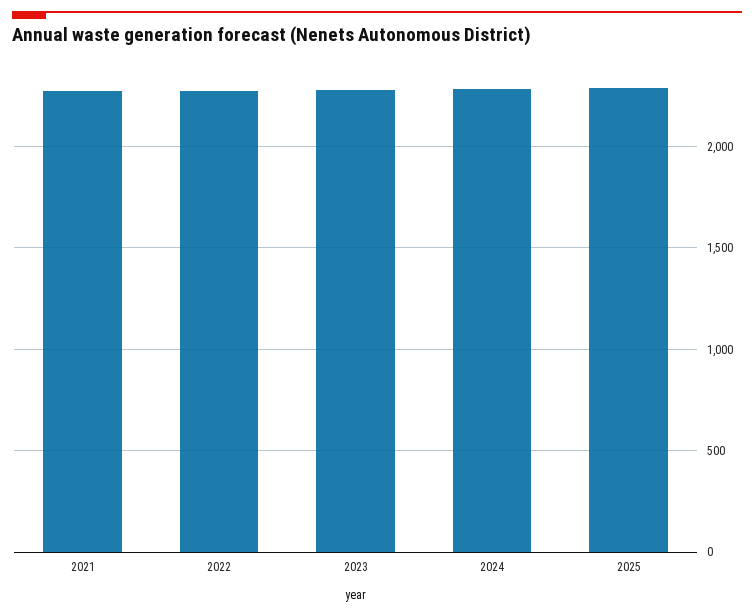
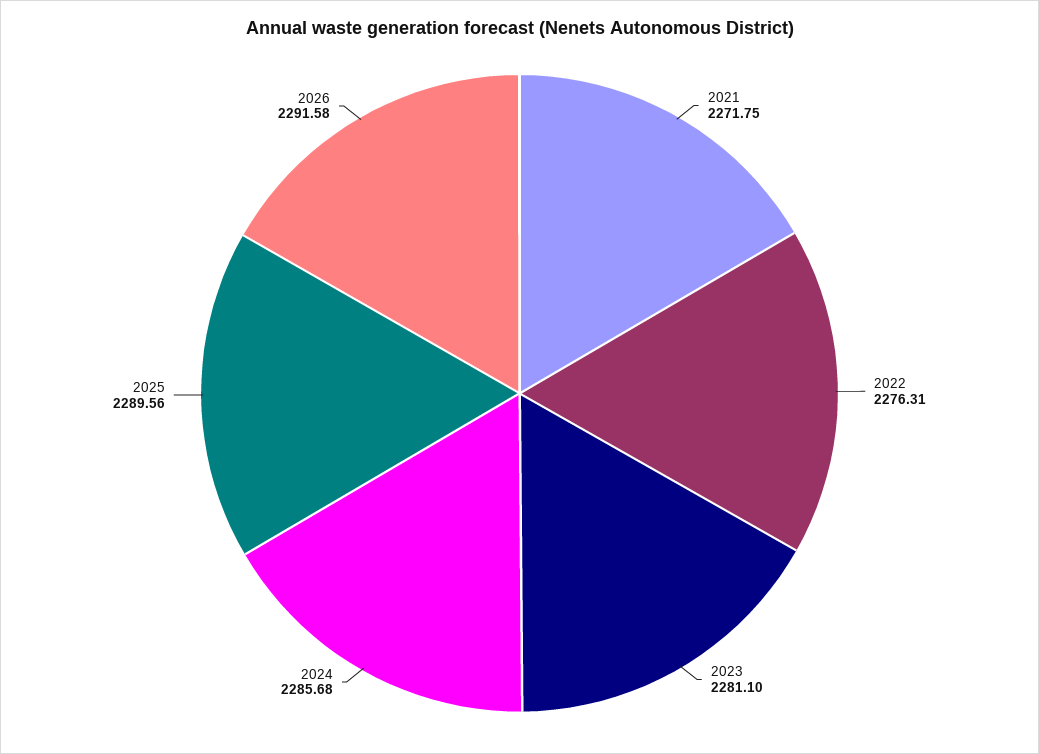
2026: none -> 2291.58

